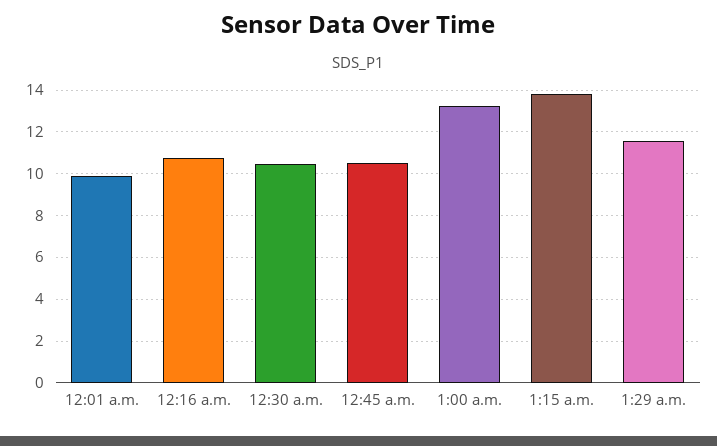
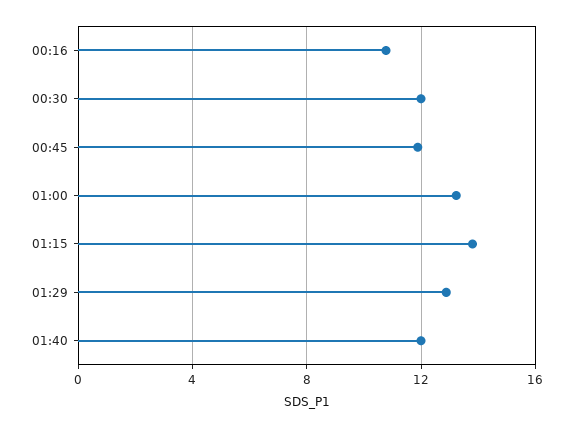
12:01 a.m.: 10 -> none
12:30 a.m.: 10.5 -> 12
12:45 a.m.: 10.5 -> 12
1:29 a.m.: 11.5 -> 13
01:40: none -> 12

